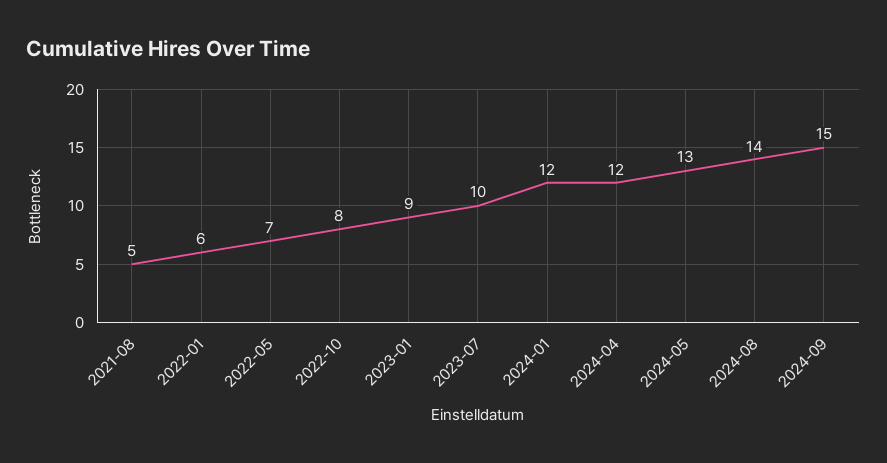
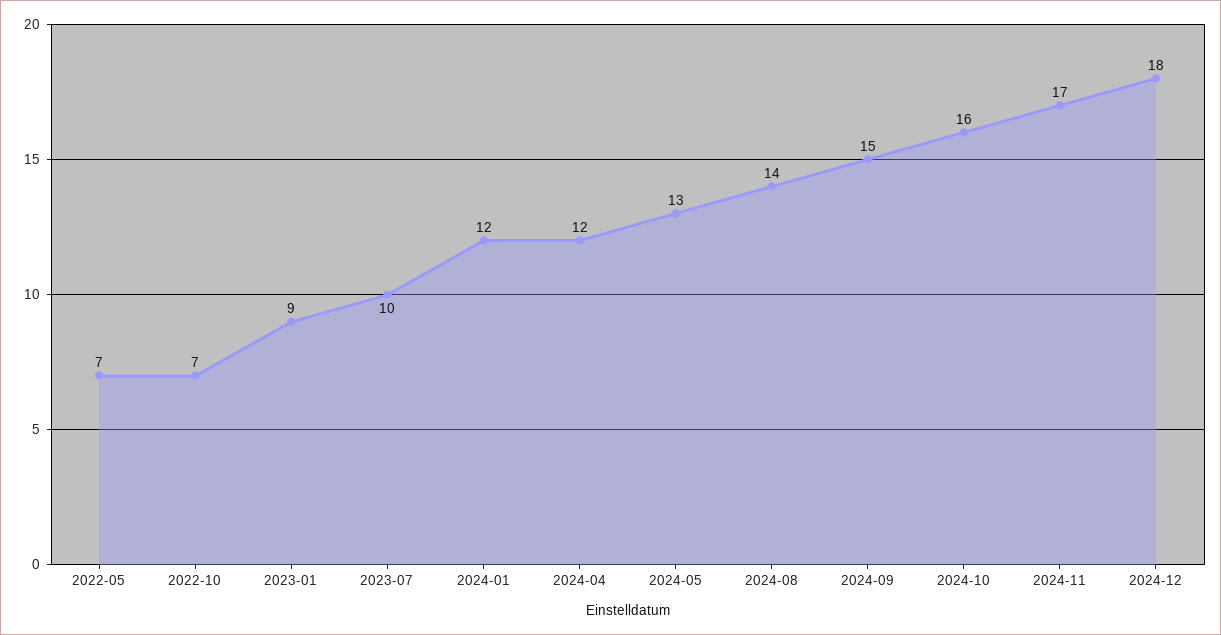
2021-08: 5 -> none
2022-01: 6 -> none
2022-10: 8 -> 7
2024-10: none -> 16
2024-11: none -> 17
2024-12: none -> 18

